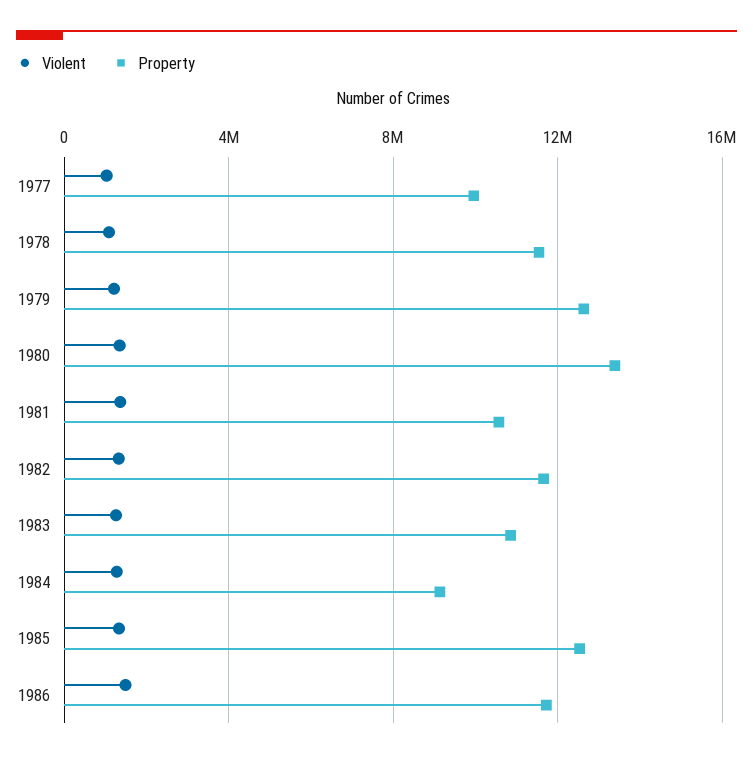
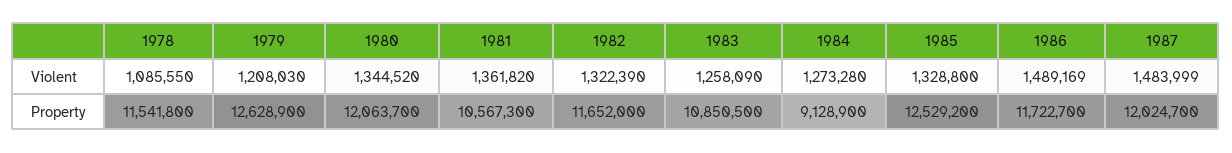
Violent, 1977: 1000000 -> none
Property, 1977: 10000000 -> none
Property, 1980: 13500000 -> 12063700
Violent, 1987: none -> 1483999
Property, 1987: none -> 12024700

